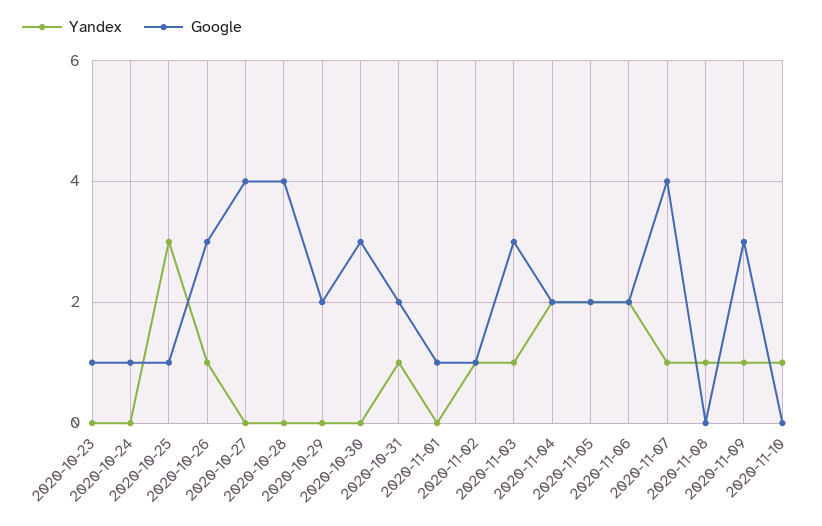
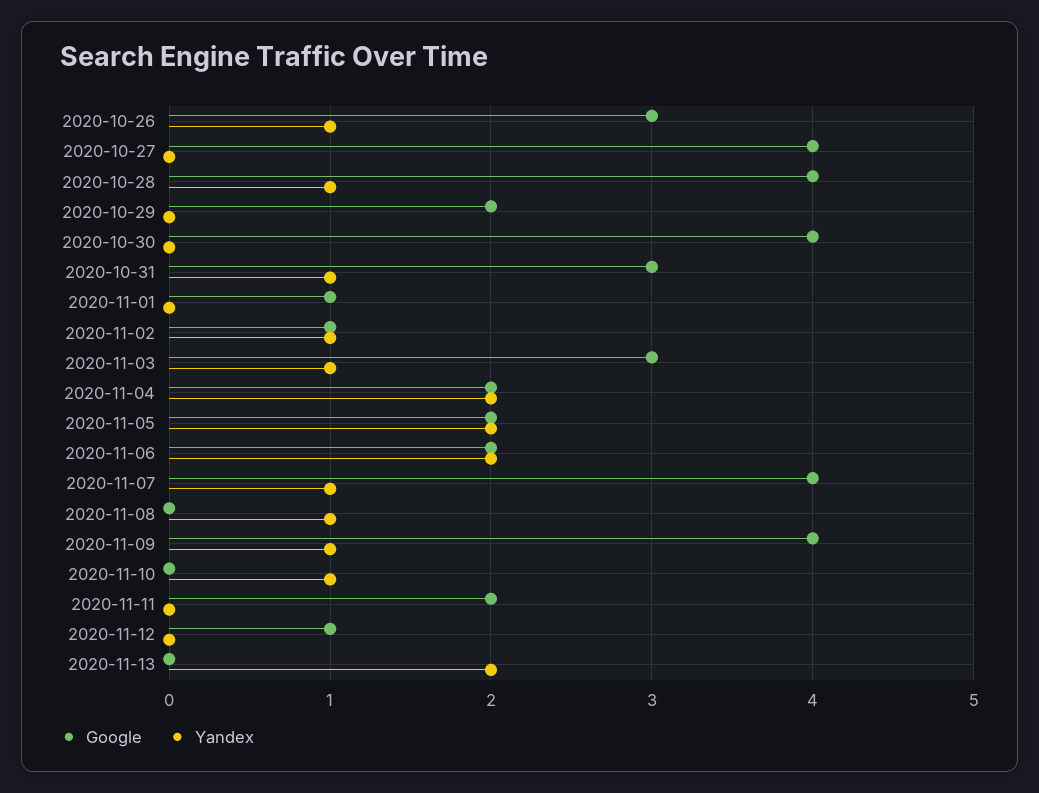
Yandex, 2020-10-23: 0 -> none
Google, 2020-10-23: 1 -> none
Yandex, 2020-10-24: 0 -> none
Google, 2020-10-24: 1 -> none
Yandex, 2020-10-25: 3 -> none
Google, 2020-10-25: 1 -> none
Yandex, 2020-10-28: 0 -> 1
Google, 2020-10-30: 3 -> 4
Google, 2020-10-31: 2 -> 3
Google, 2020-11-09: 3 -> 4
Google, 2020-11-11: none -> 2
Yandex, 2020-11-11: none -> 0
Google, 2020-11-12: none -> 1
Yandex, 2020-11-12: none -> 0
Google, 2020-11-13: none -> 0
Yandex, 2020-11-13: none -> 2

